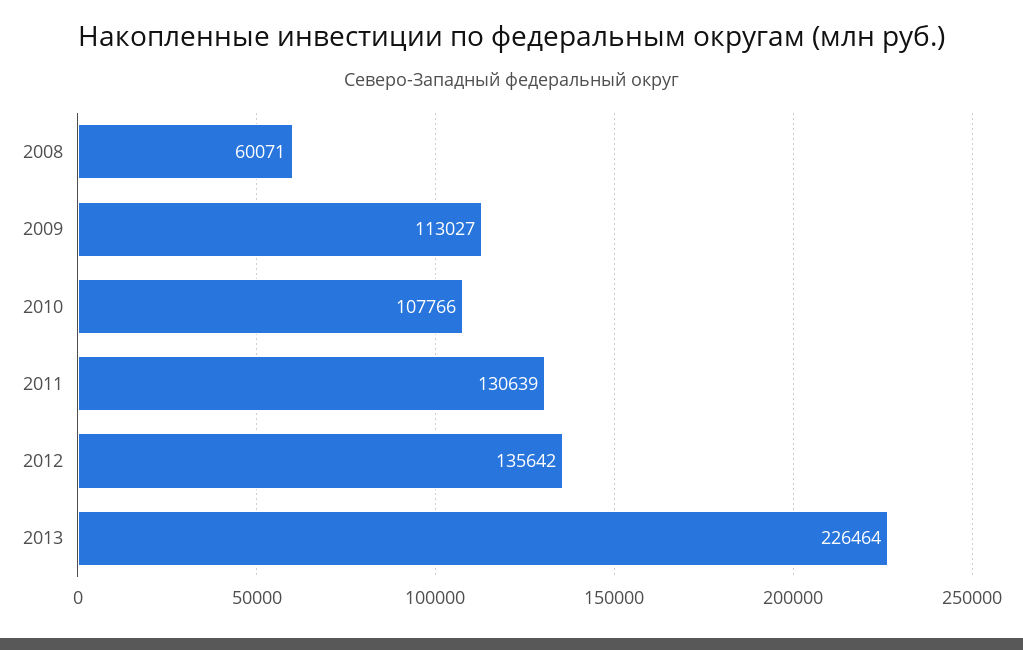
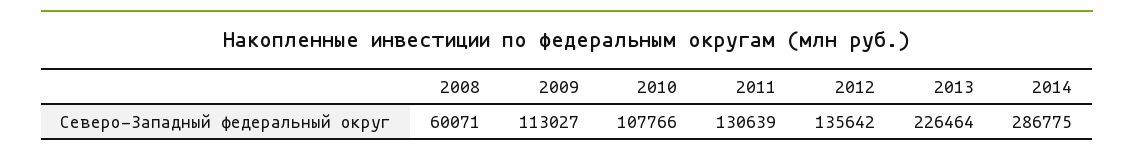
2014: none -> 286775

